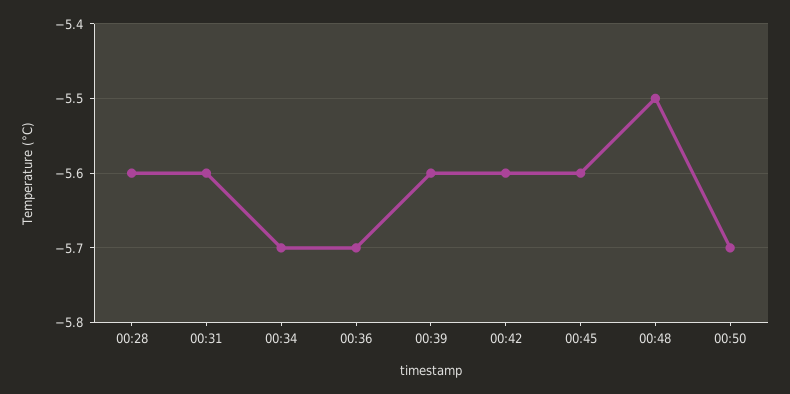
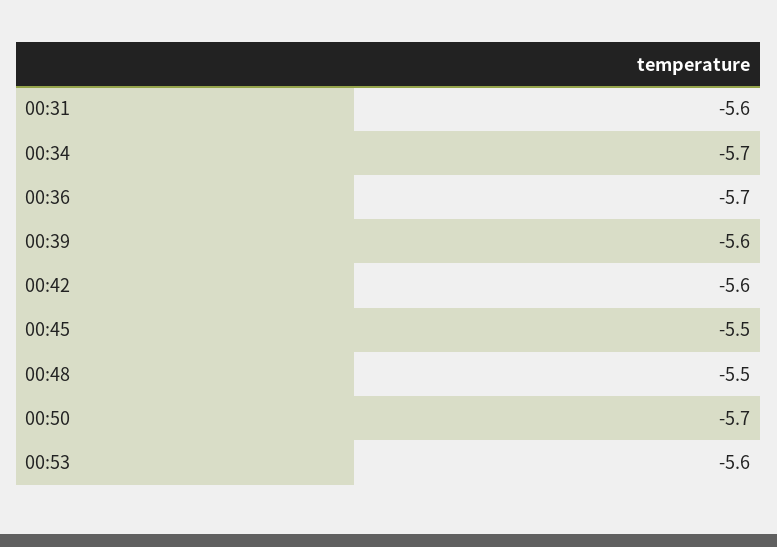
00:28: -5.6 -> none
00:45: -5.6 -> -5.5
00:53: none -> -5.6

